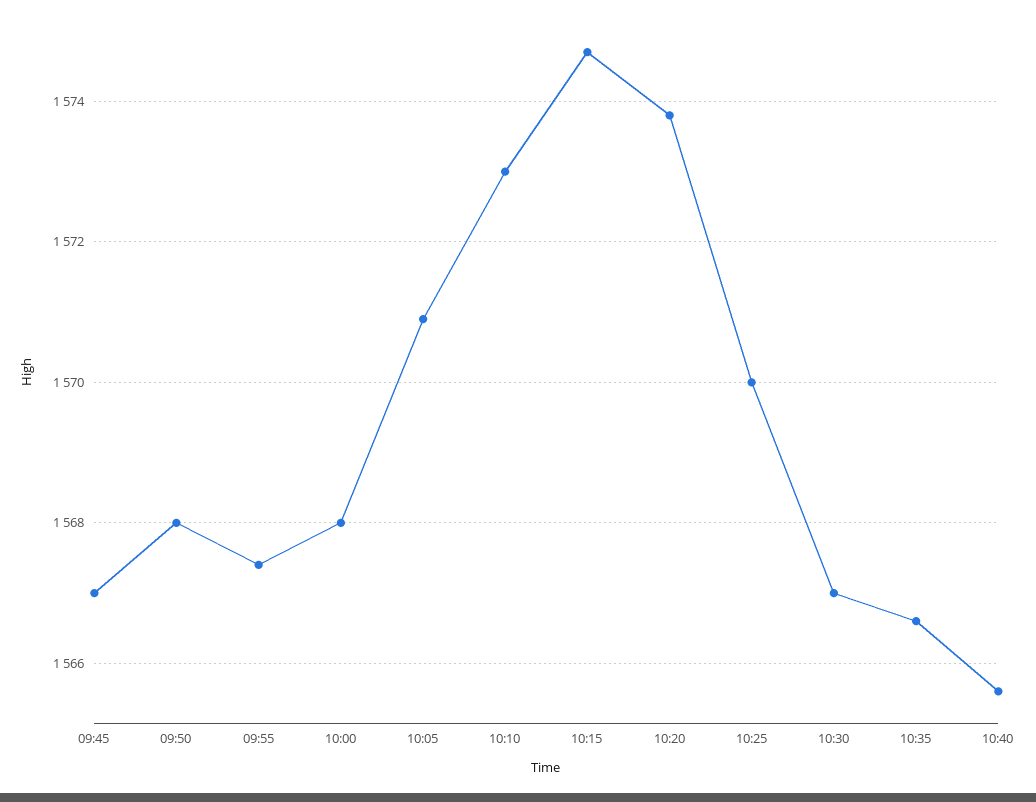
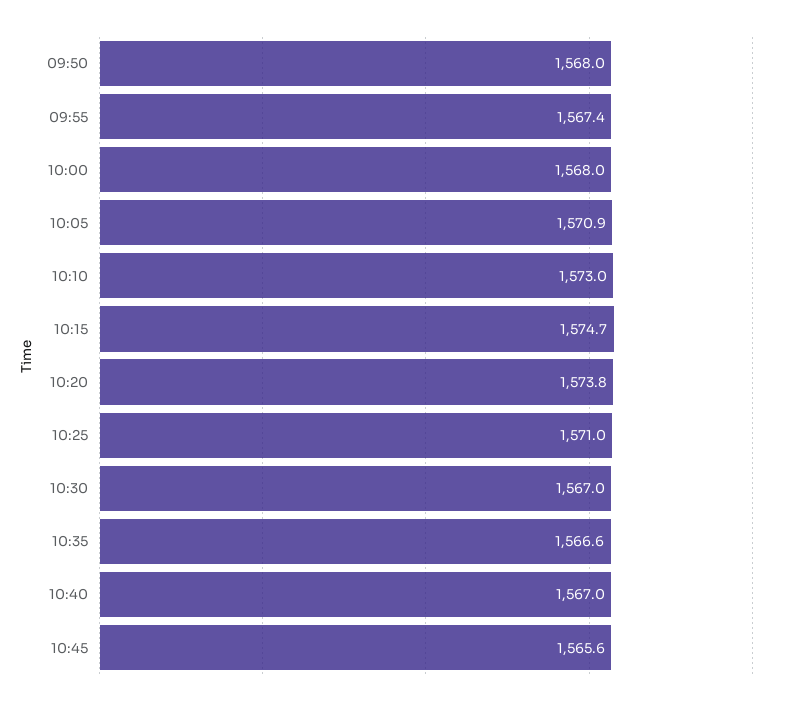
09:45: 1567 -> none
10:25: 1570 -> 1571
10:40: 1565.5 -> 1567
10:45: none -> 1565.6

